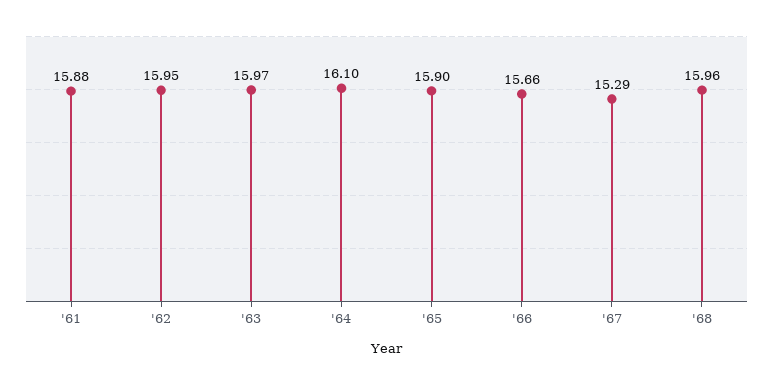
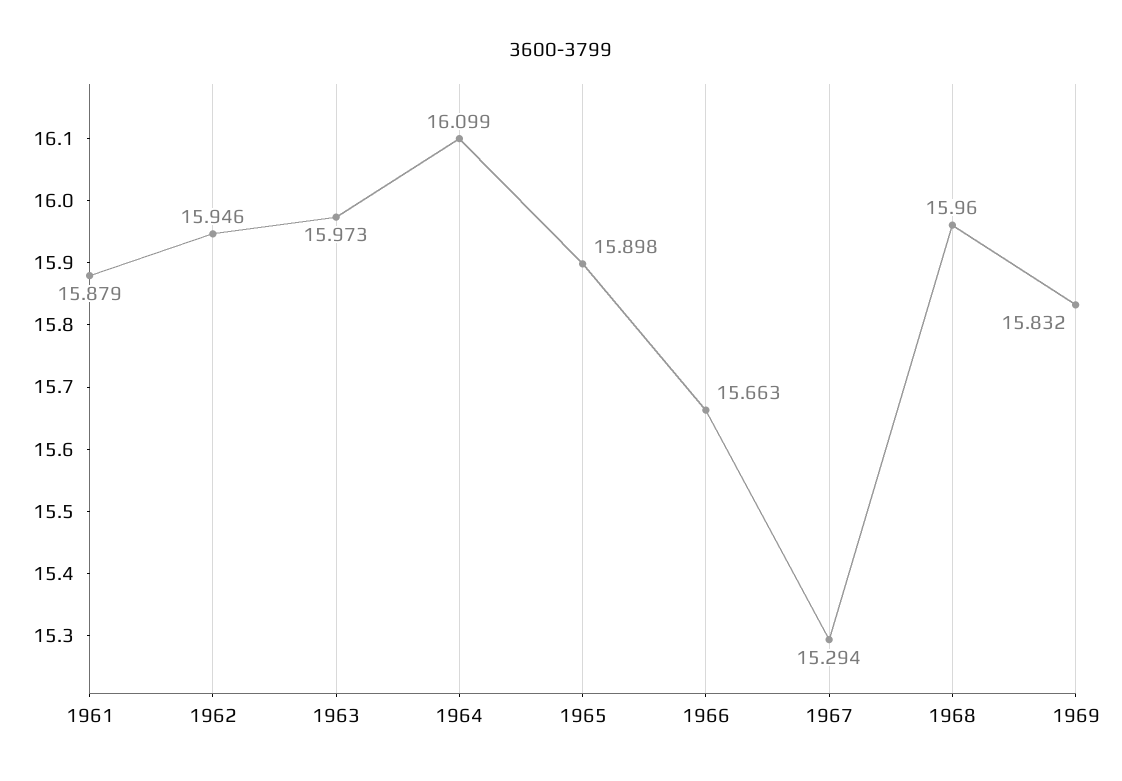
1969: none -> 15.832

